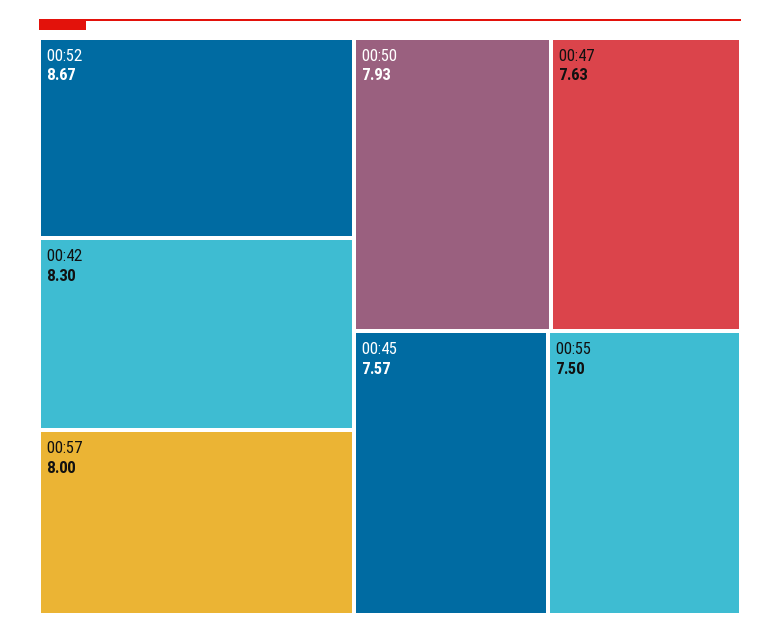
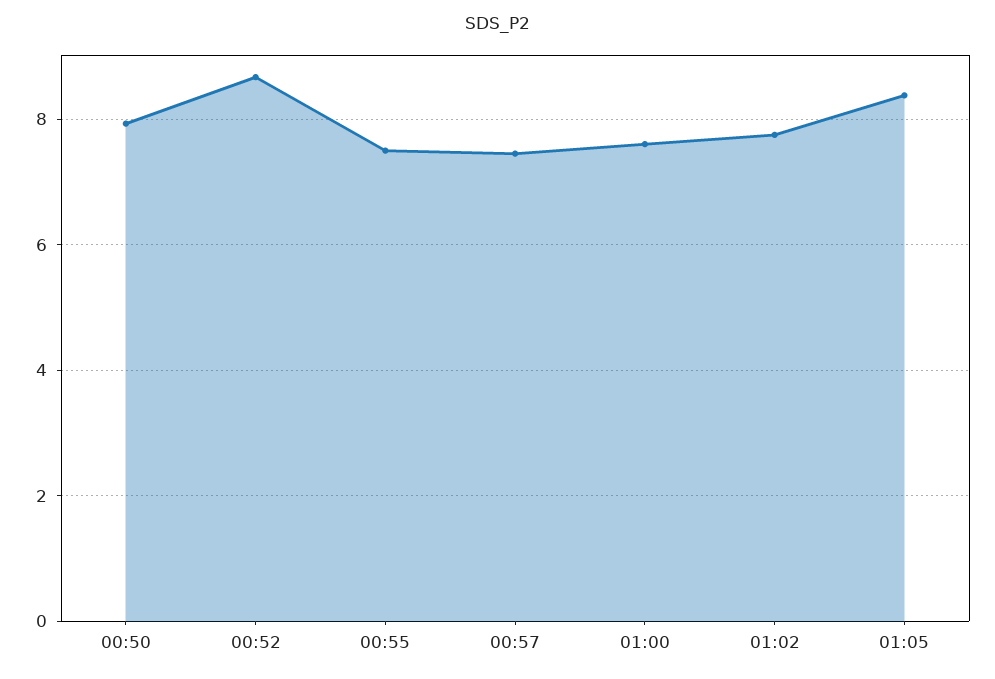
00:42: 8.3 -> none
00:57: 8 -> 7.4
00:47: 7.63 -> none
00:45: 7.57 -> none
01:00: none -> 7.6
01:02: none -> 7.8
01:05: none -> 8.4

